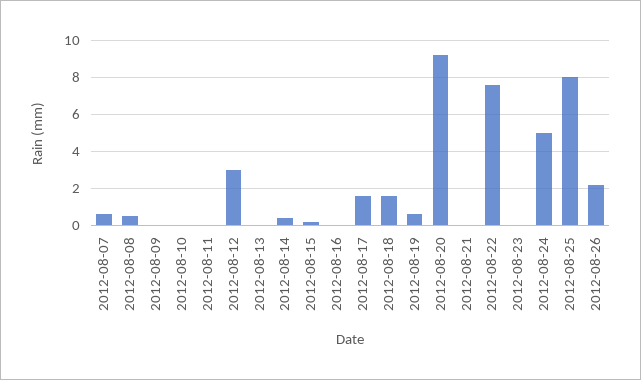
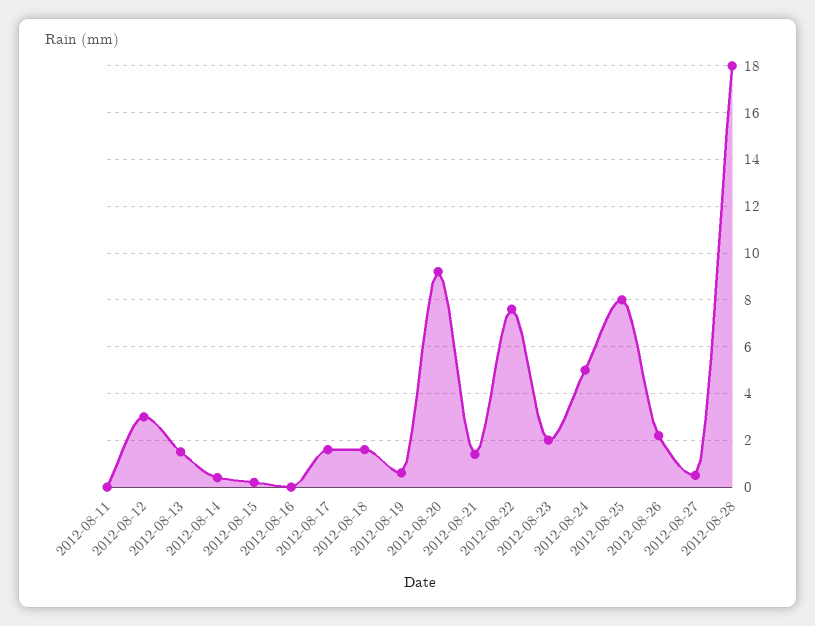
2012-08-07: 0.5 -> none
2012-08-08: 0.5 -> none
2012-08-09: 0 -> none
2012-08-10: 0 -> none
2012-08-13: 0 -> 1.5
2012-08-21: 0 -> 1.5
2012-08-23: 0 -> 2
2012-08-27: none -> 0.5
2012-08-28: none -> 18

